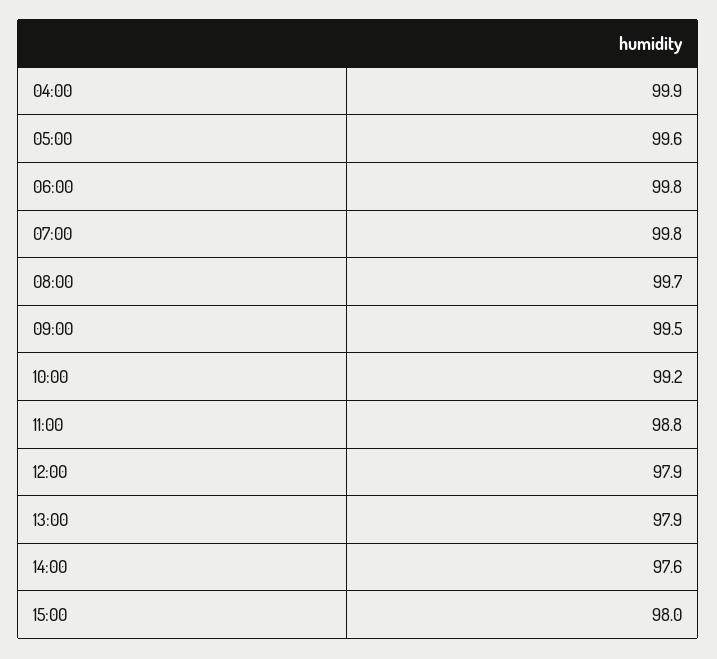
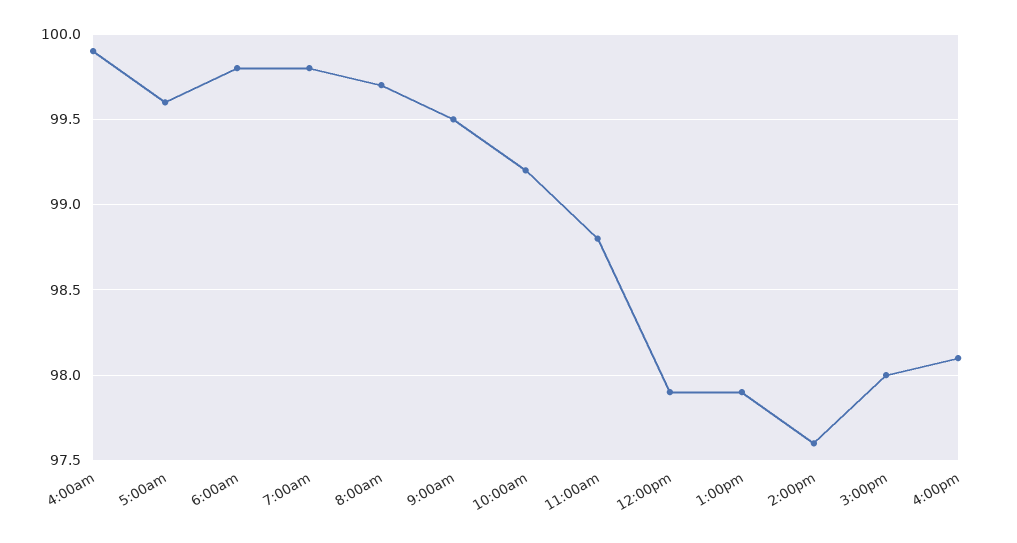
4:00pm: none -> 98.1

